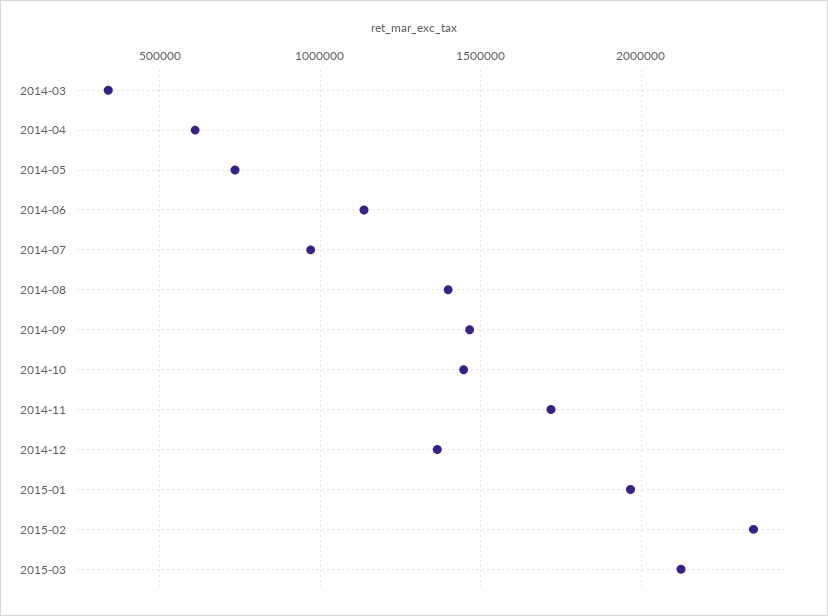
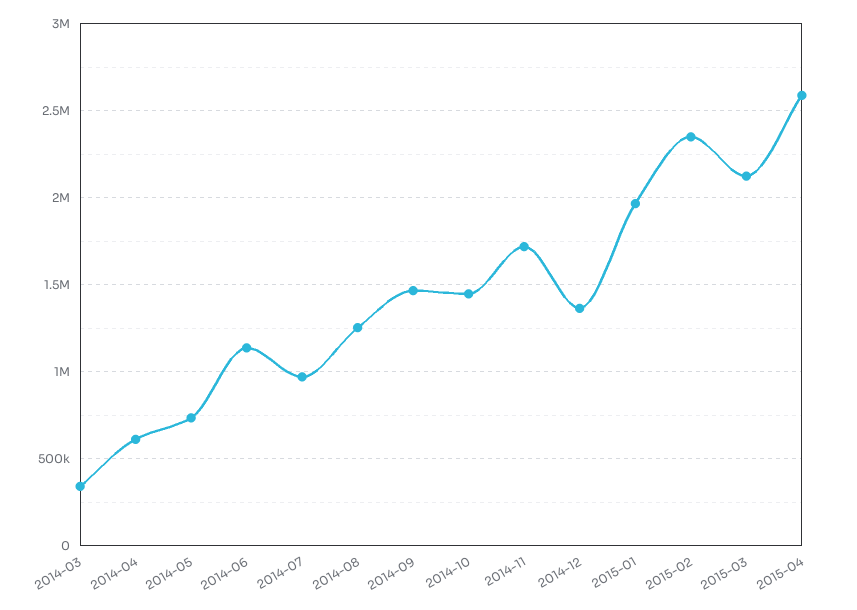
2014-08: 1400000 -> 1250000
2015-04: none -> 2600000

